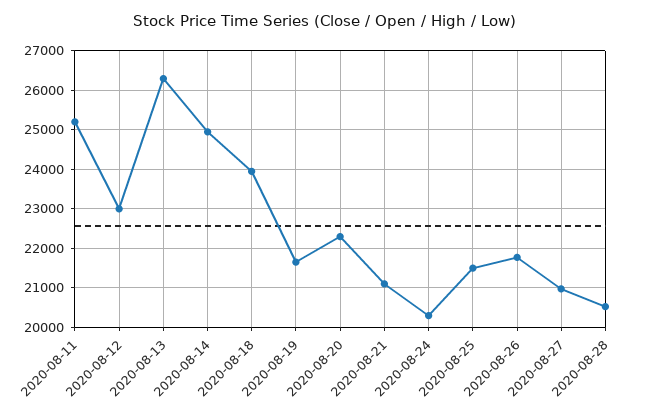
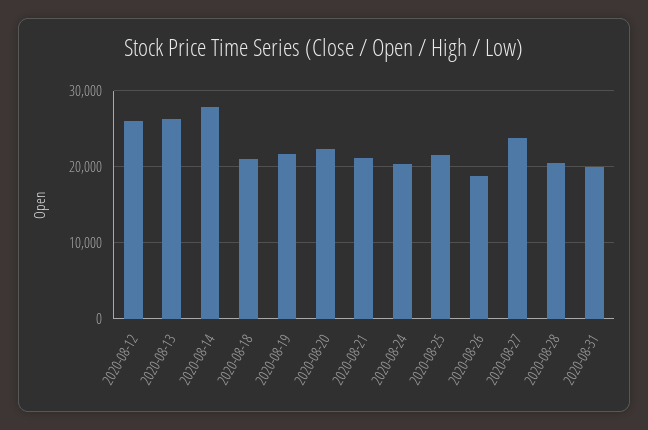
2020-08-11: 25200 -> none
2020-08-12: 23000 -> 26000
2020-08-14: 25000 -> 28000
2020-08-18: 24000 -> 21000
2020-08-26: 21800 -> 19000
2020-08-27: 21000 -> 24000
2020-08-31: none -> 20000

